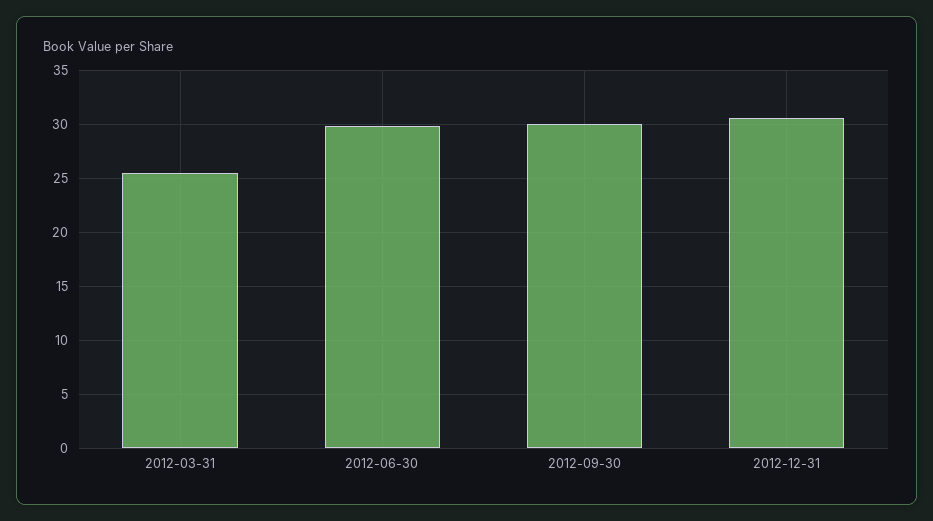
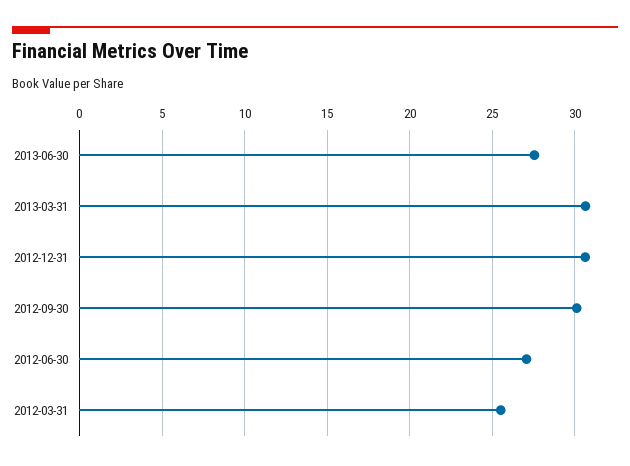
2012-06-30: 30 -> 27
2013-06-30: none -> 27.5
2013-03-31: none -> 30.5

